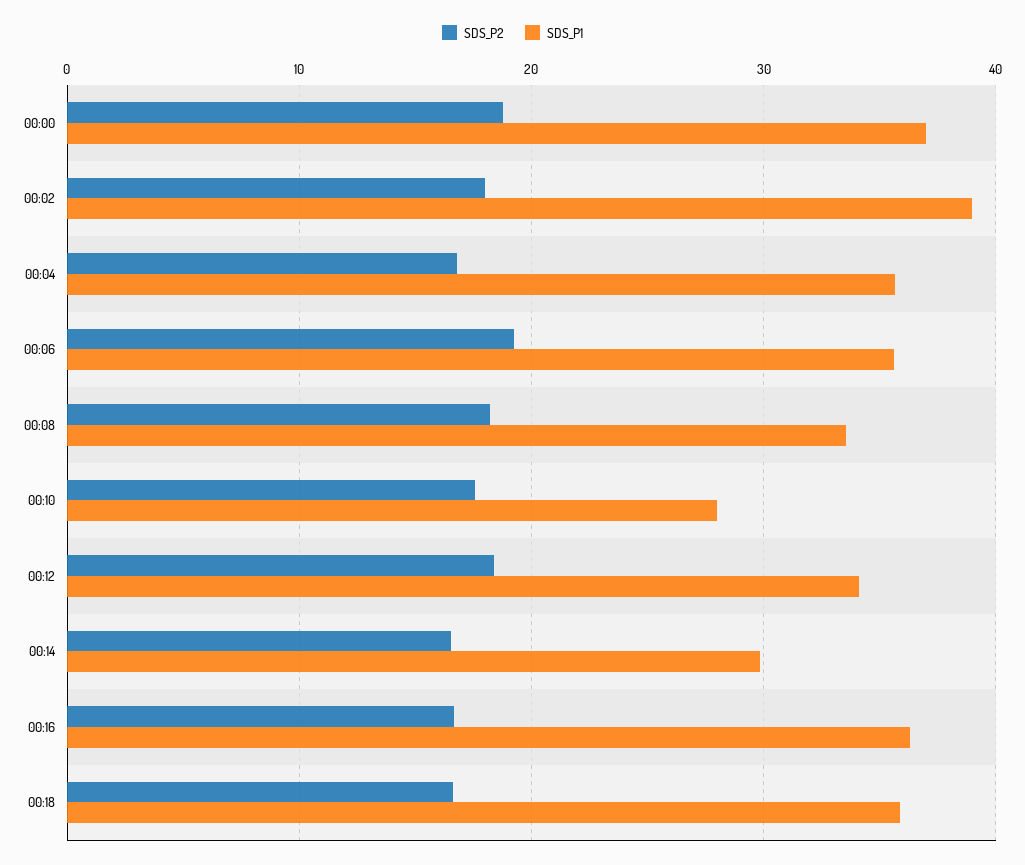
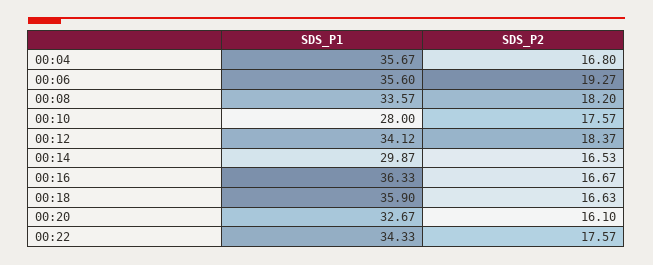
SDS_P2, 00:00: 19 -> none
SDS_P1, 00:00: 37 -> none
SDS_P2, 00:02: 18 -> none
SDS_P1, 00:02: 39 -> none
SDS_P1, 00:20: none -> 32.67
SDS_P2, 00:20: none -> 16.1
SDS_P1, 00:22: none -> 34.33
SDS_P2, 00:22: none -> 17.57

